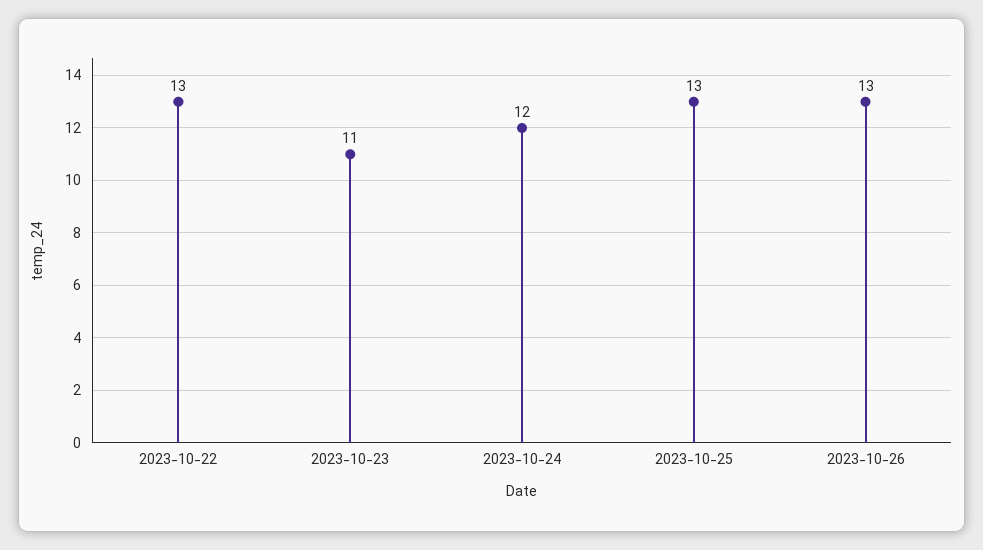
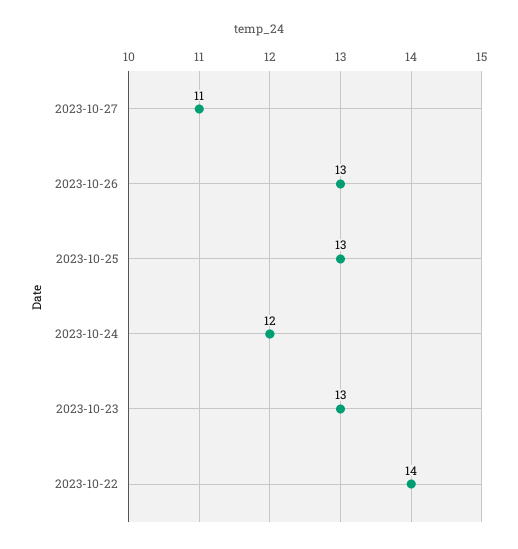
2023-10-22: 13 -> 14
2023-10-23: 11 -> 13
2023-10-27: none -> 11

